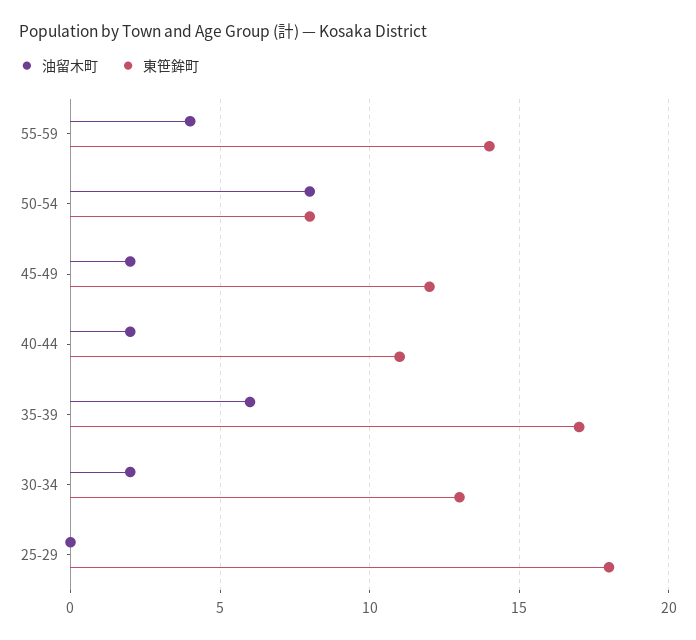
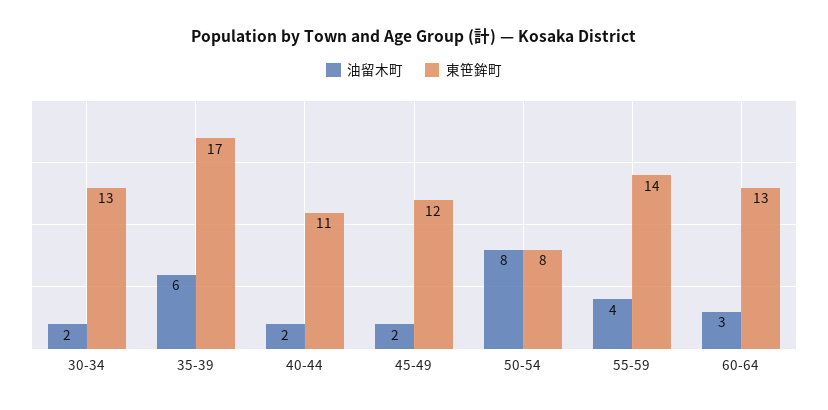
油留木町, 25-29: 0 -> none
東笹鉾町, 25-29: 18 -> none
油留木町, 60-64: none -> 3
東笹鉾町, 60-64: none -> 13

